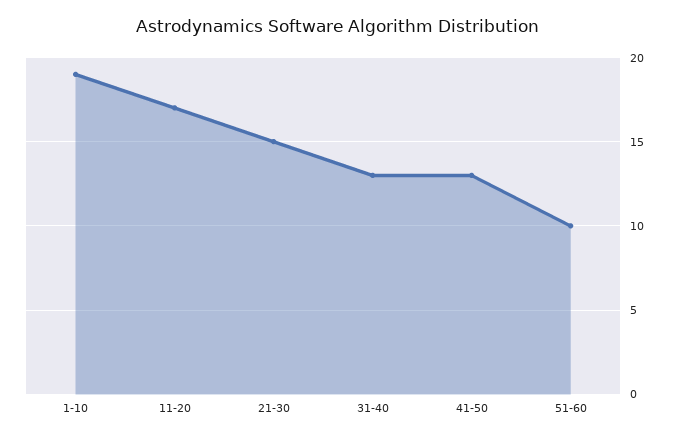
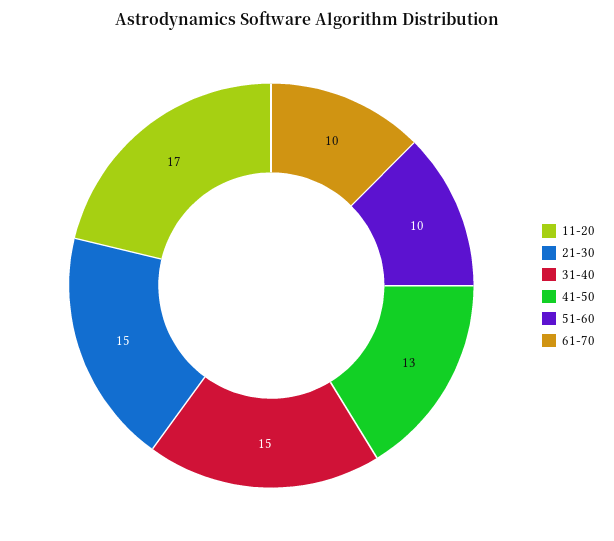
1-10: 19 -> none
31-40: 13 -> 15
61-70: none -> 10

